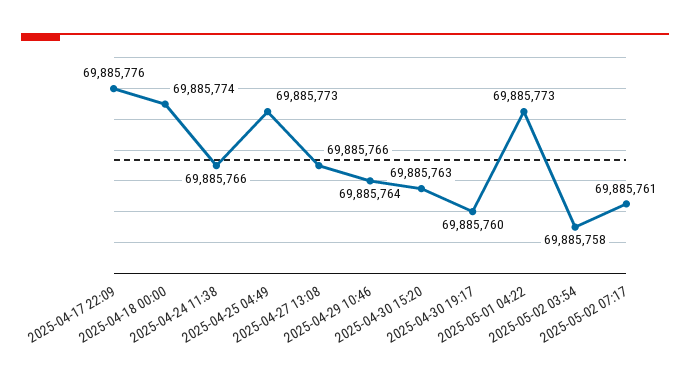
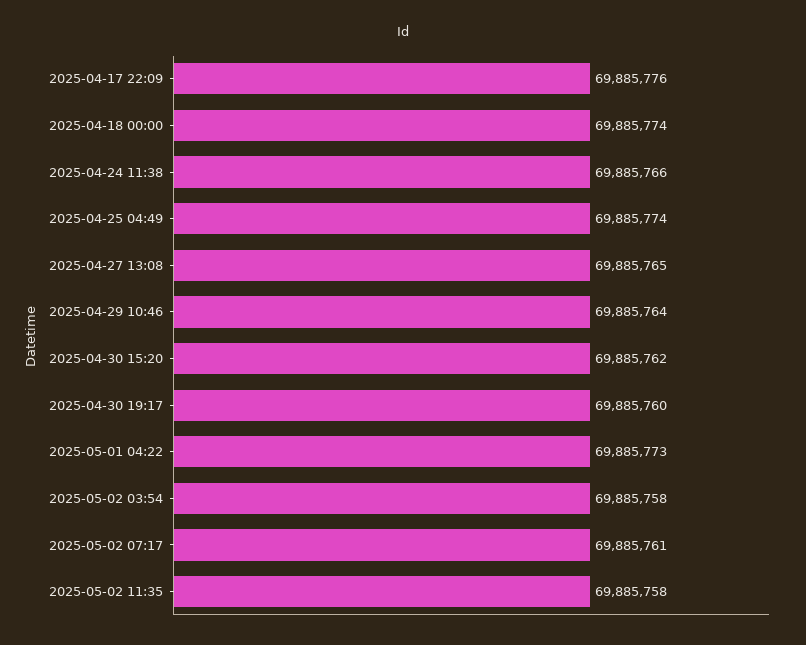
2025-04-25 04:49: 69885773 -> 69885774
2025-04-27 13:08: 69885766 -> 69885765
2025-04-30 15:20: 69885763 -> 69885762
2025-05-02 11:35: none -> 69885758

